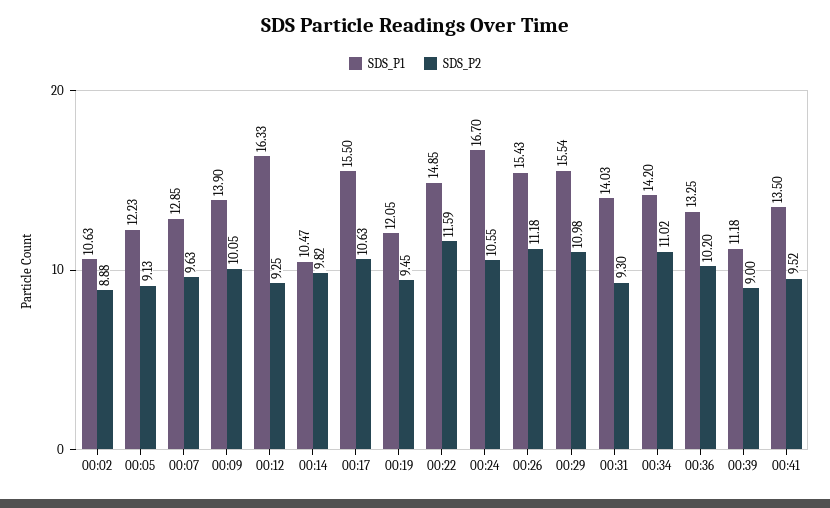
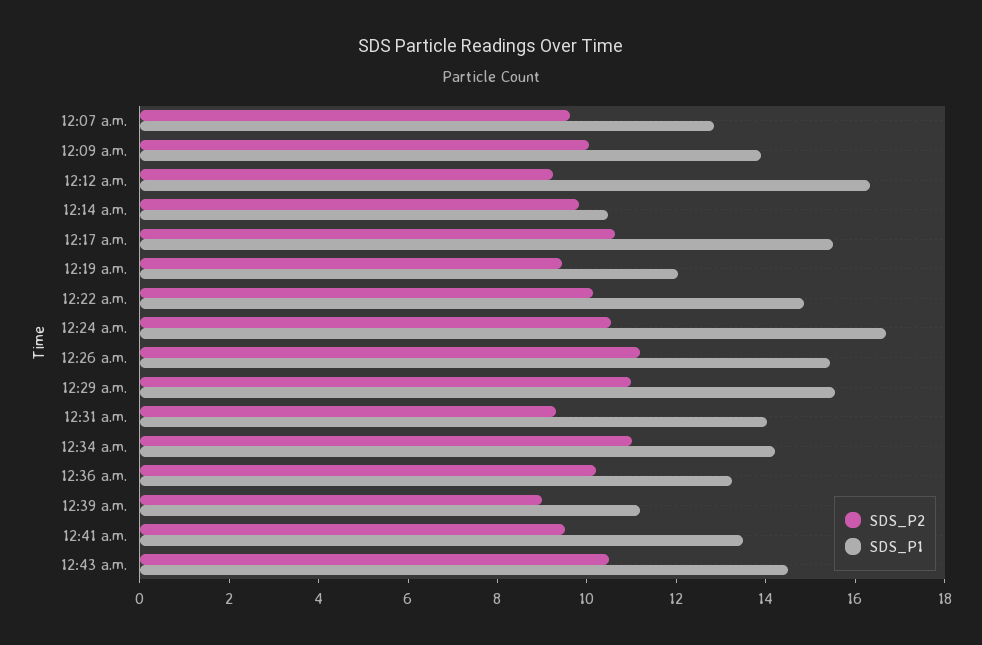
SDS_P1, 00:02: 10.63 -> none
SDS_P2, 00:02: 8.88 -> none
SDS_P1, 00:05: 12.23 -> none
SDS_P2, 00:05: 9.13 -> none
SDS_P2, 00:22: 11.59 -> 10
SDS_P2, 12:43 a.m.: none -> 10.5
SDS_P1, 12:43 a.m.: none -> 14.5

